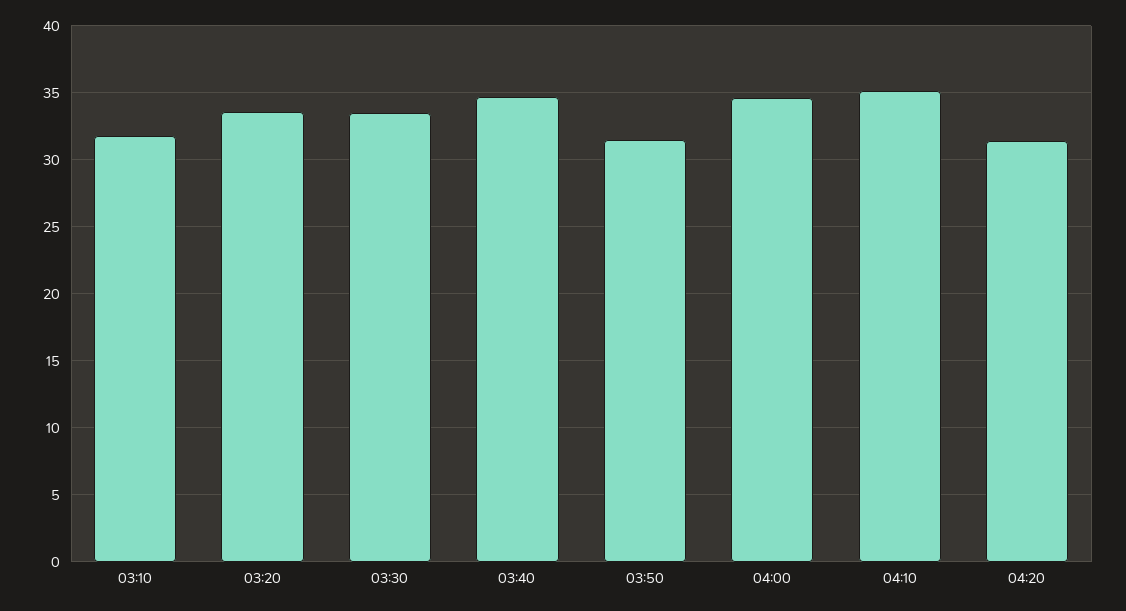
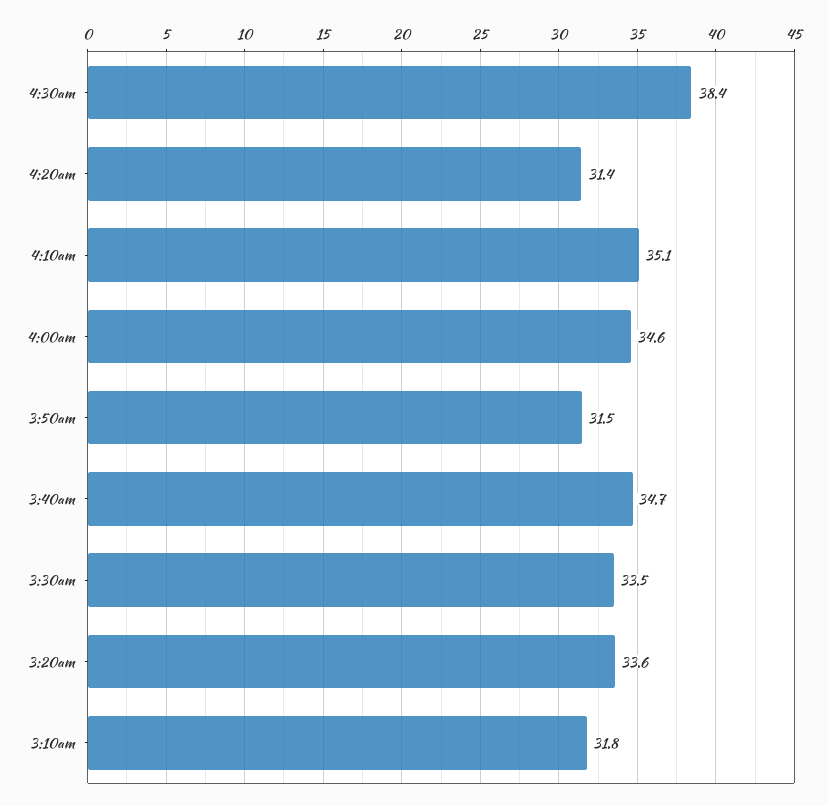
4:30am: none -> 38.4

